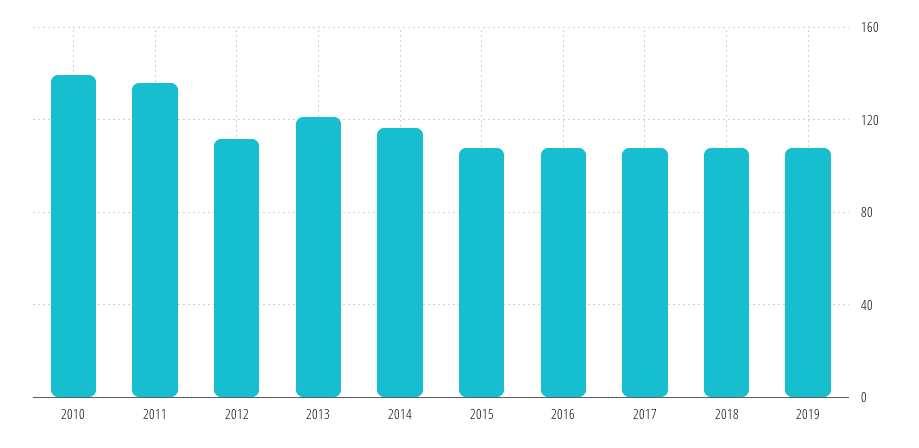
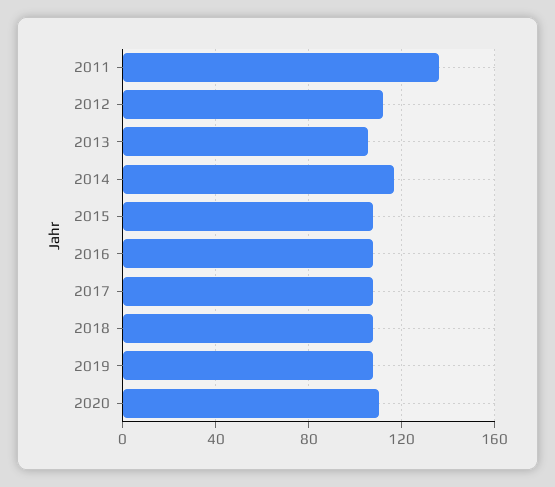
2010: 140 -> none
2013: 120 -> 105
2020: none -> 110

